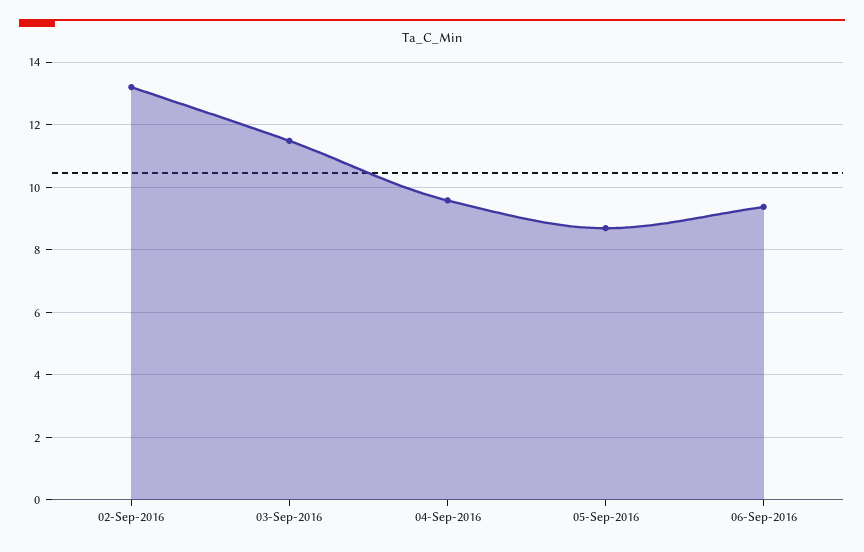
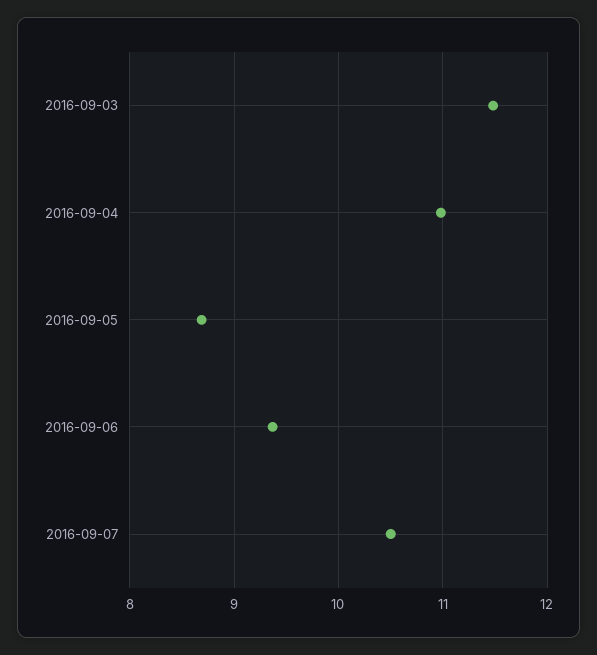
02-Sep-2016: 13.2 -> none
04-Sep-2016: 9.6 -> 11
2016-09-07: none -> 10.5

